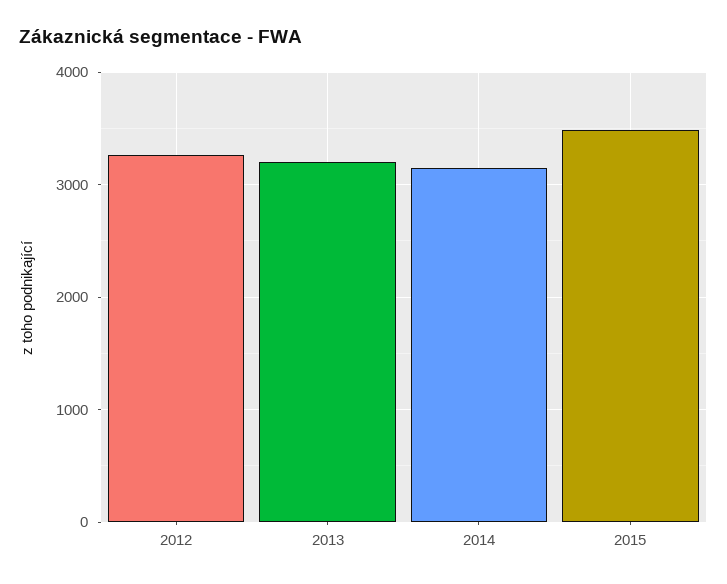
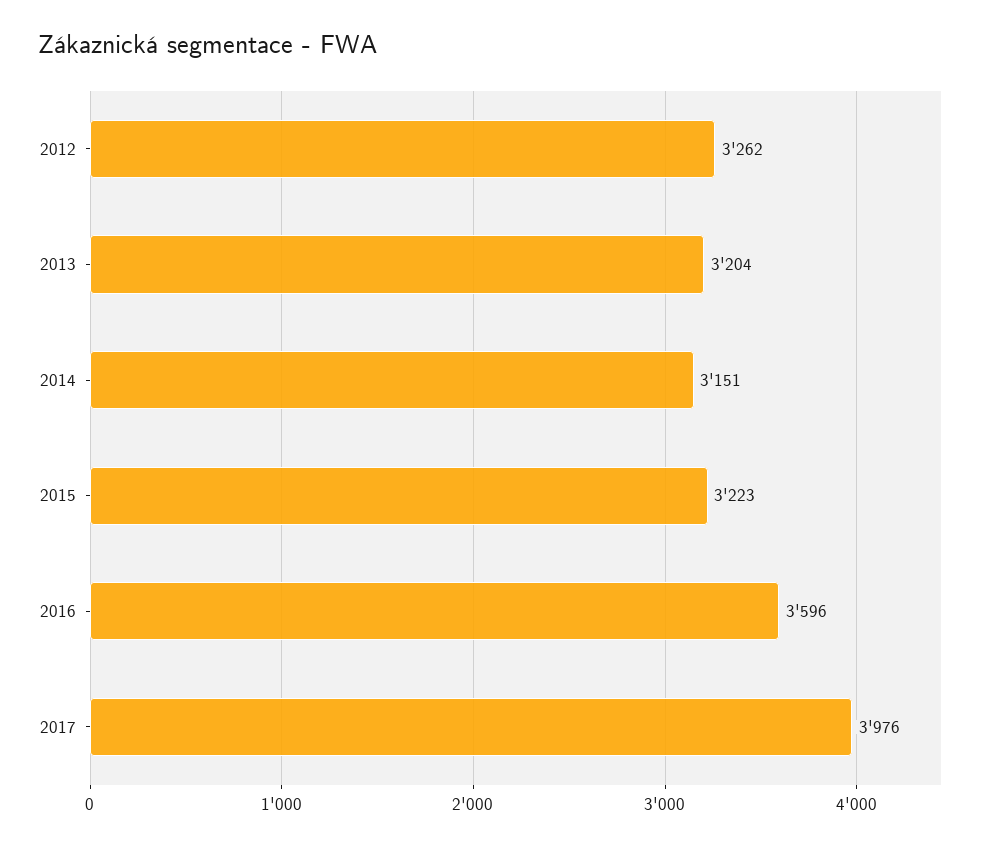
2015: 3500 -> 3223
2016: none -> 3596
2017: none -> 3976

